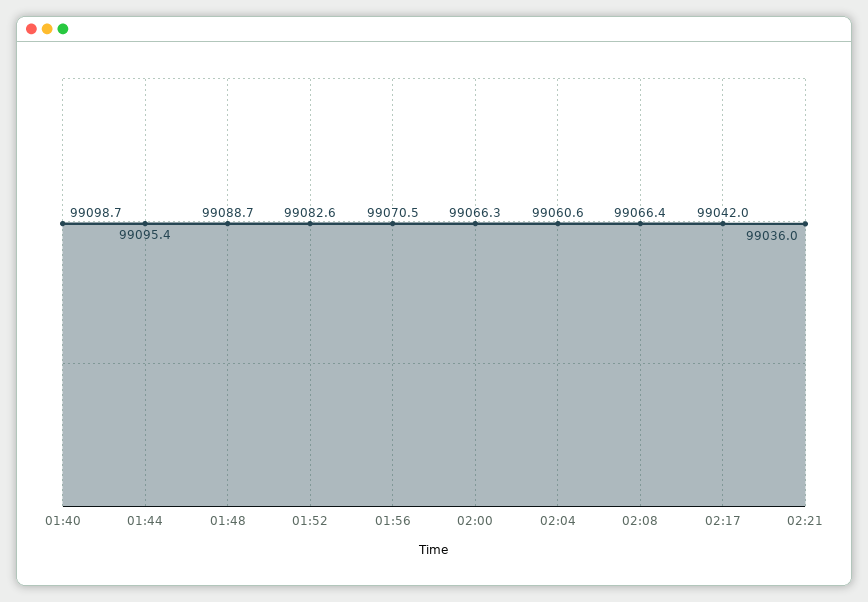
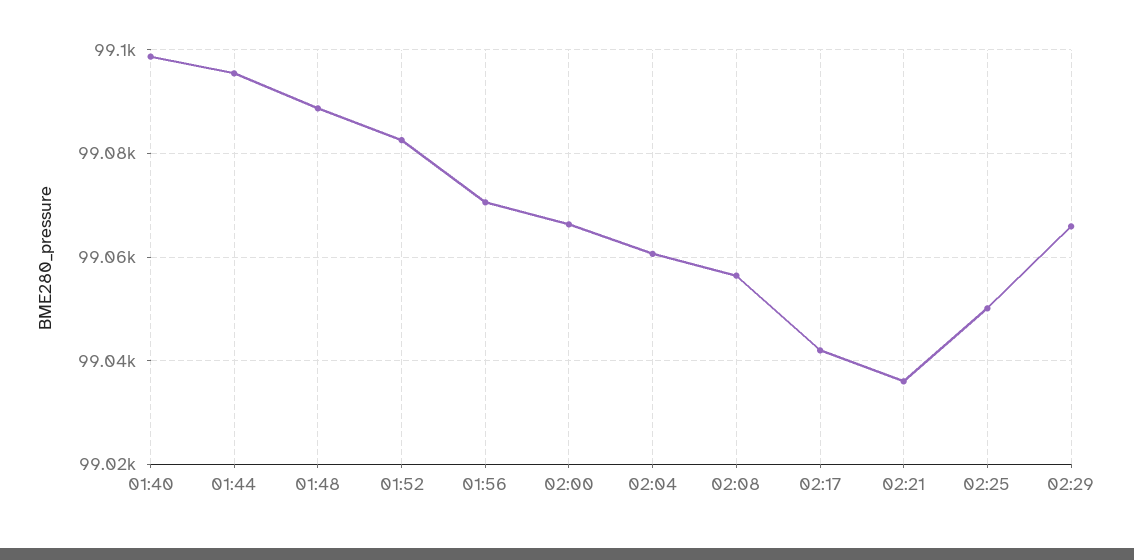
02:08: 99066.4 -> 99056
02:25: none -> 99050
02:29: none -> 99066

